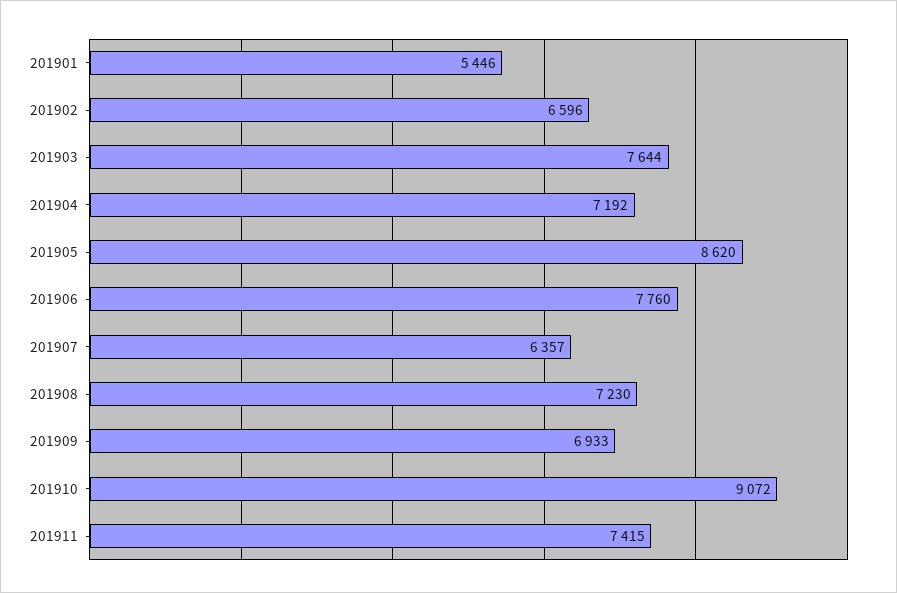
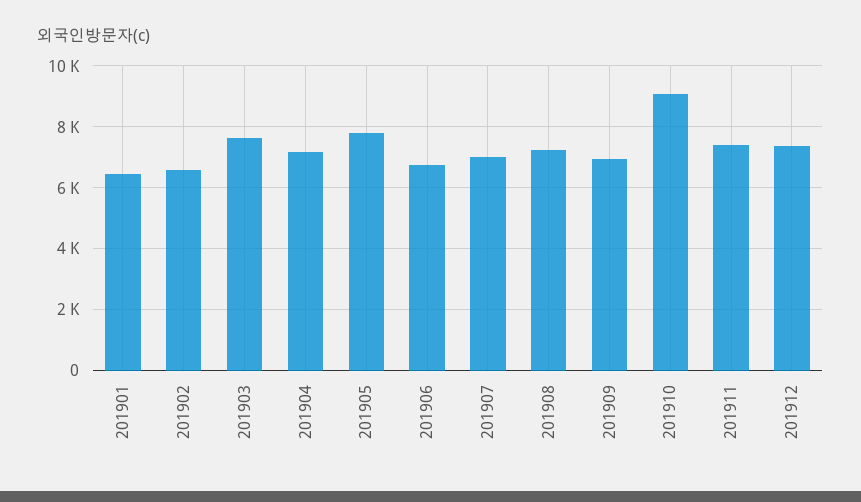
201901: 5446 -> 6400
201905: 8620 -> 7800
201906: 7760 -> 6800
201907: 6357 -> 7000
201912: none -> 7400

